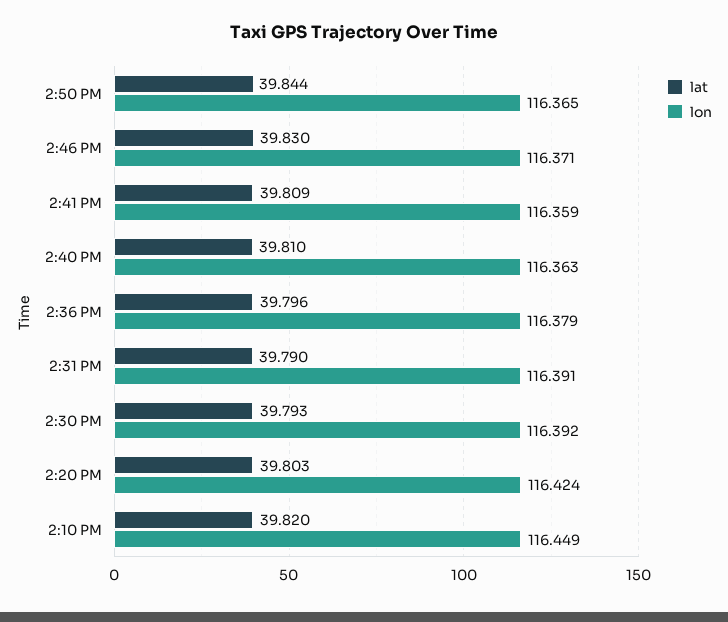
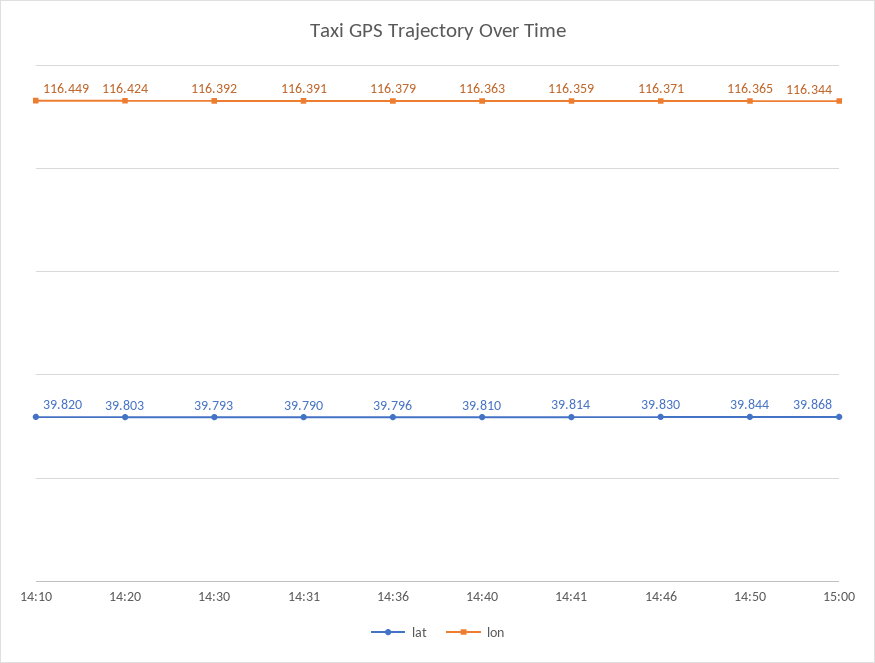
lat, 2:41 PM: 39.809 -> 39.814
lat, 15:00: none -> 39.868
lon, 15:00: none -> 116.344

